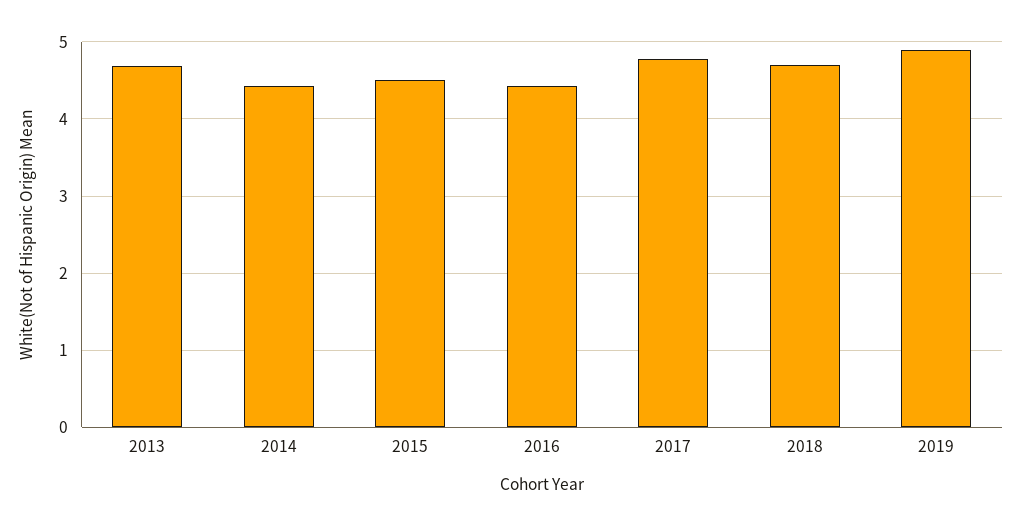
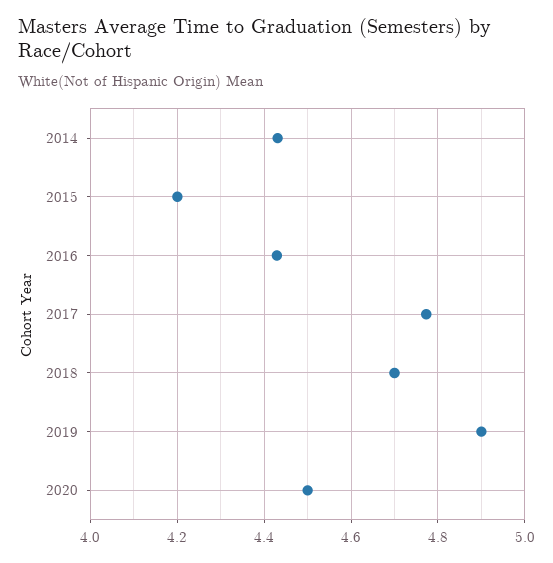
2013: 4.7 -> none
2015: 4.5 -> 4.2
2020: none -> 4.5

